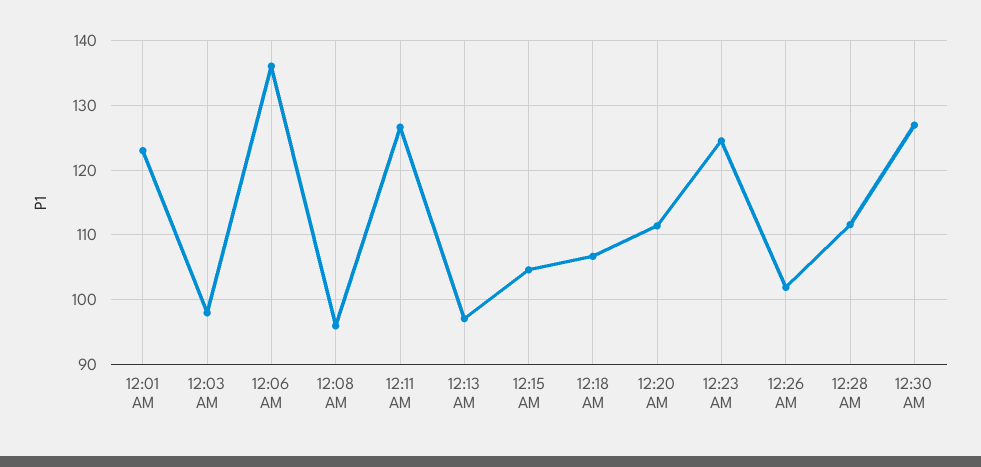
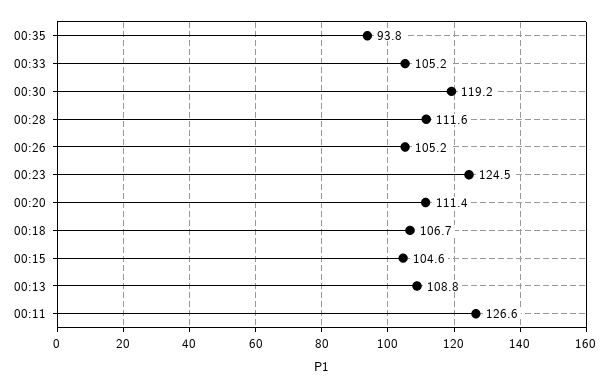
12:01 AM: 123 -> none
12:03 AM: 98 -> none
12:06 AM: 136 -> none
12:08 AM: 96 -> none
12:13 AM: 97 -> 108.8
12:26 AM: 102 -> 105.2
12:30 AM: 127 -> 119.2
00:35: none -> 93.8
00:33: none -> 105.2

